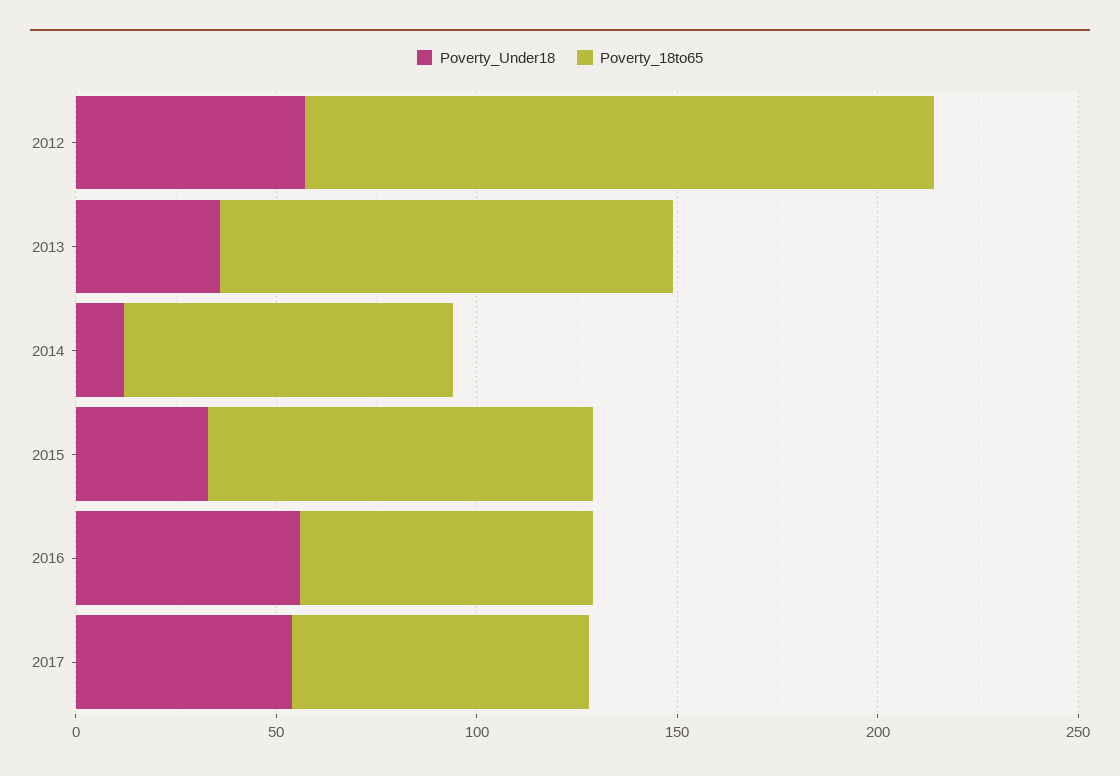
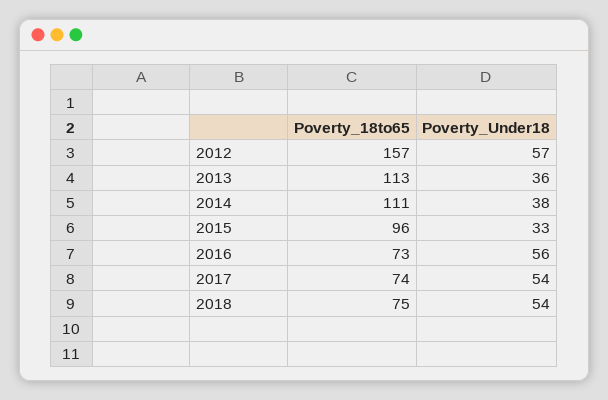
Poverty_Under18, 2014: 10 -> 38
Poverty_18to65, 2014: 80 -> 111
Poverty_18to65, 2018: none -> 75
Poverty_Under18, 2018: none -> 54

